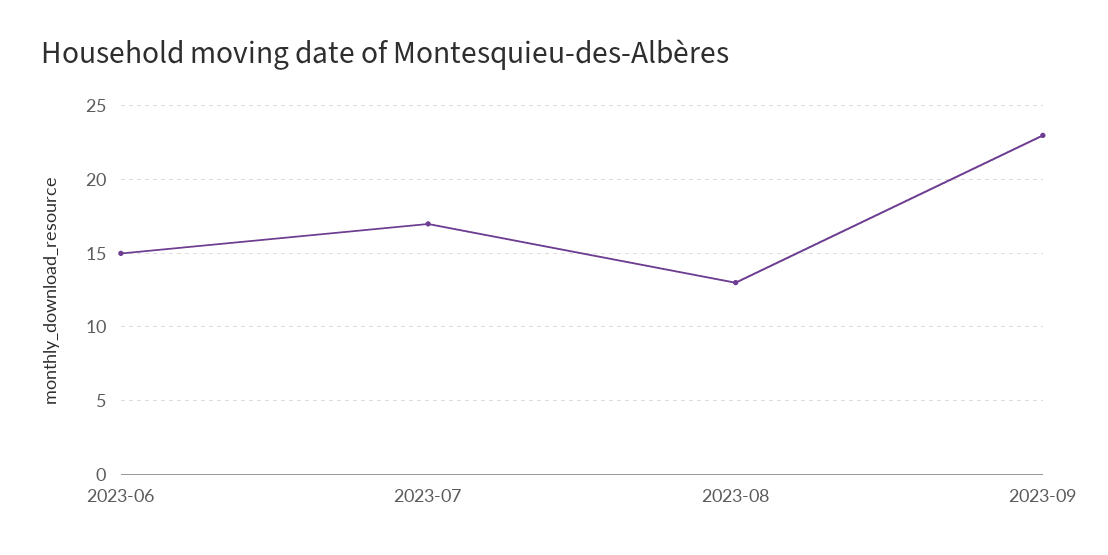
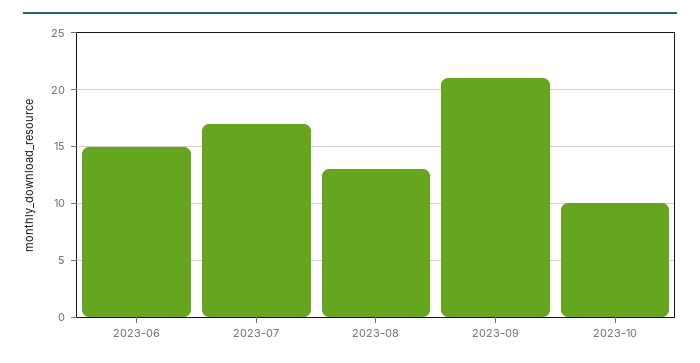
2023-09: 23 -> 21
2023-10: none -> 10

